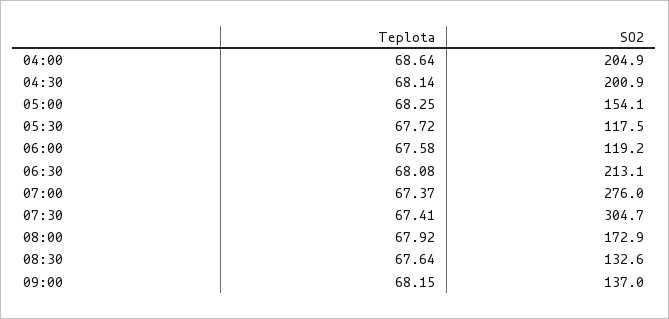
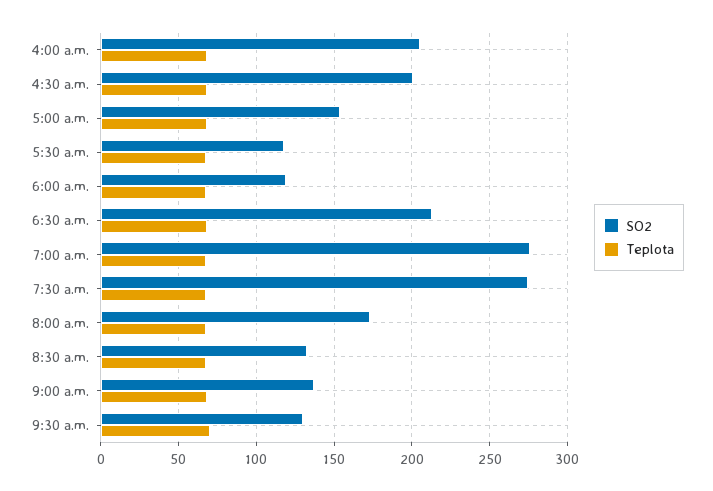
SO2, 07:30: 304.7 -> 275
SO2, 9:30 a.m.: none -> 130
Teplota, 9:30 a.m.: none -> 70

